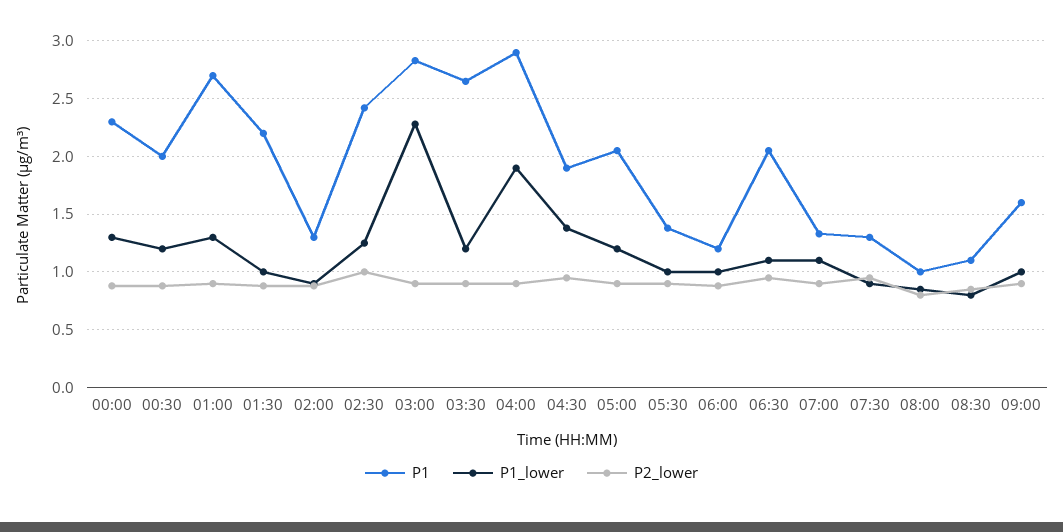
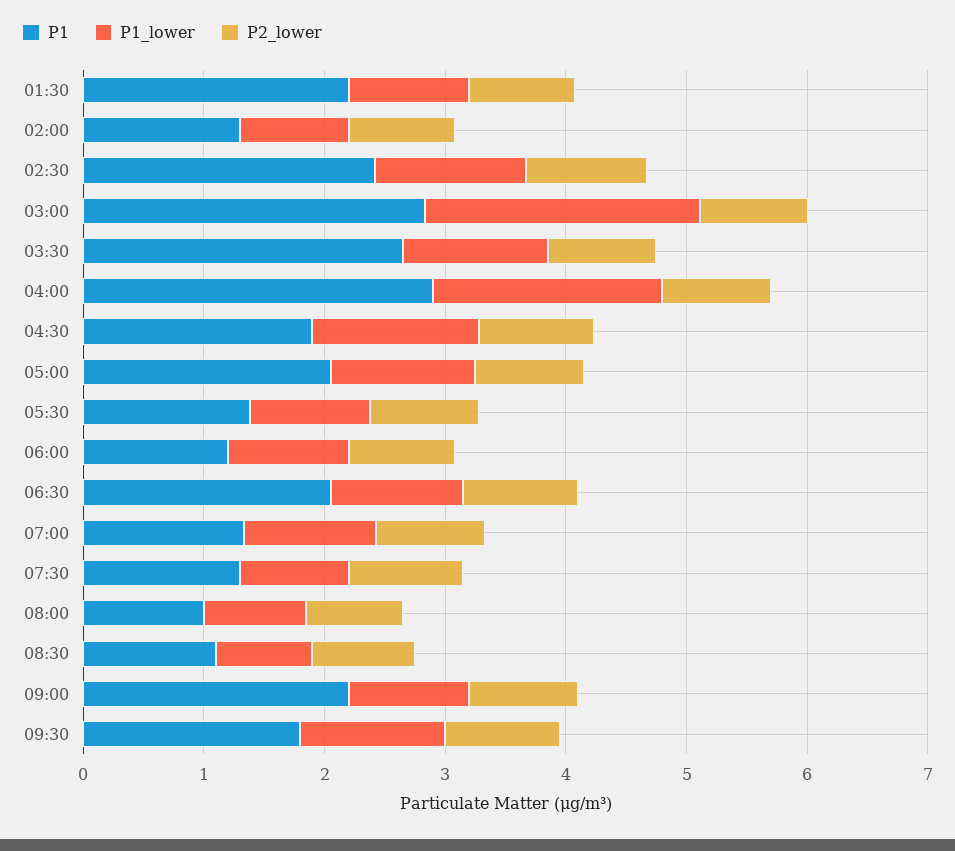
P1, 00:00: 2.3 -> none
P1_lower, 00:00: 1.3 -> none
P2_lower, 00:00: 0.9 -> none
P1, 00:30: 2 -> none
P1_lower, 00:30: 1.2 -> none
P2_lower, 00:30: 0.9 -> none
P1, 01:00: 2.7 -> none
P1_lower, 01:00: 1.3 -> none
P2_lower, 01:00: 0.9 -> none
P1, 09:00: 1.6 -> 2.2
P1, 09:30: none -> 1.8
P1_lower, 09:30: none -> 1.2
P2_lower, 09:30: none -> 1

